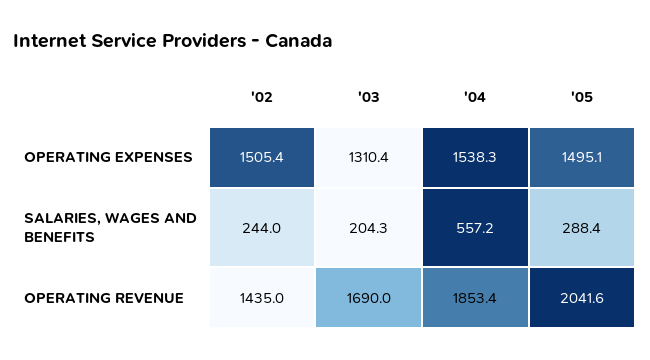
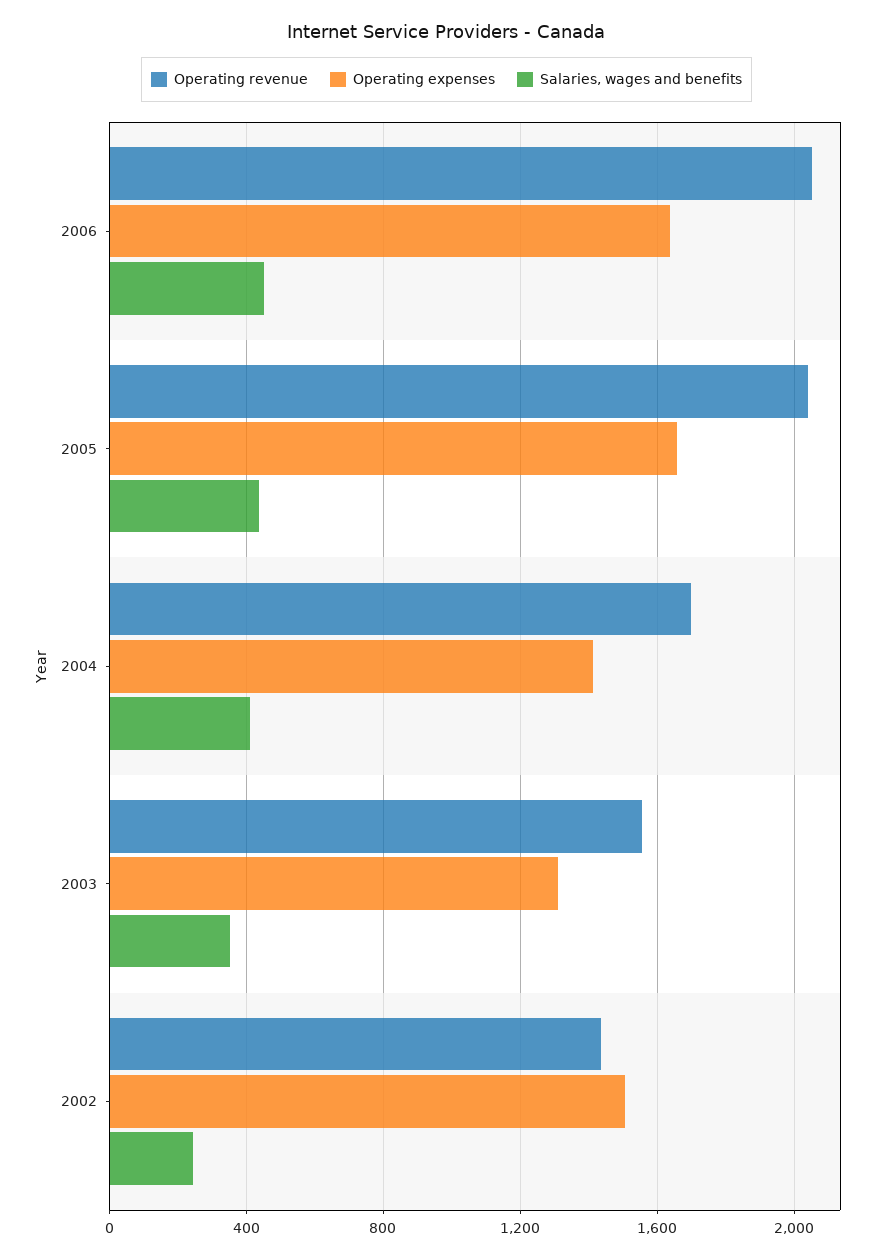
OPERATING EXPENSES, '04: 1538.3 -> 1400
OPERATING EXPENSES, '05: 1495.1 -> 1650
SALARIES, WAGES AND BENEFITS, '03: 204.3 -> 350
SALARIES, WAGES AND BENEFITS, '04: 557.2 -> 400
SALARIES, WAGES AND BENEFITS, '05: 288.4 -> 450
OPERATING REVENUE, '03: 1690 -> 1550
OPERATING REVENUE, '04: 1853.4 -> 1700
OPERATING REVENUE, 2006: none -> 2050
OPERATING EXPENSES, 2006: none -> 1650
SALARIES, WAGES AND BENEFITS, 2006: none -> 450

